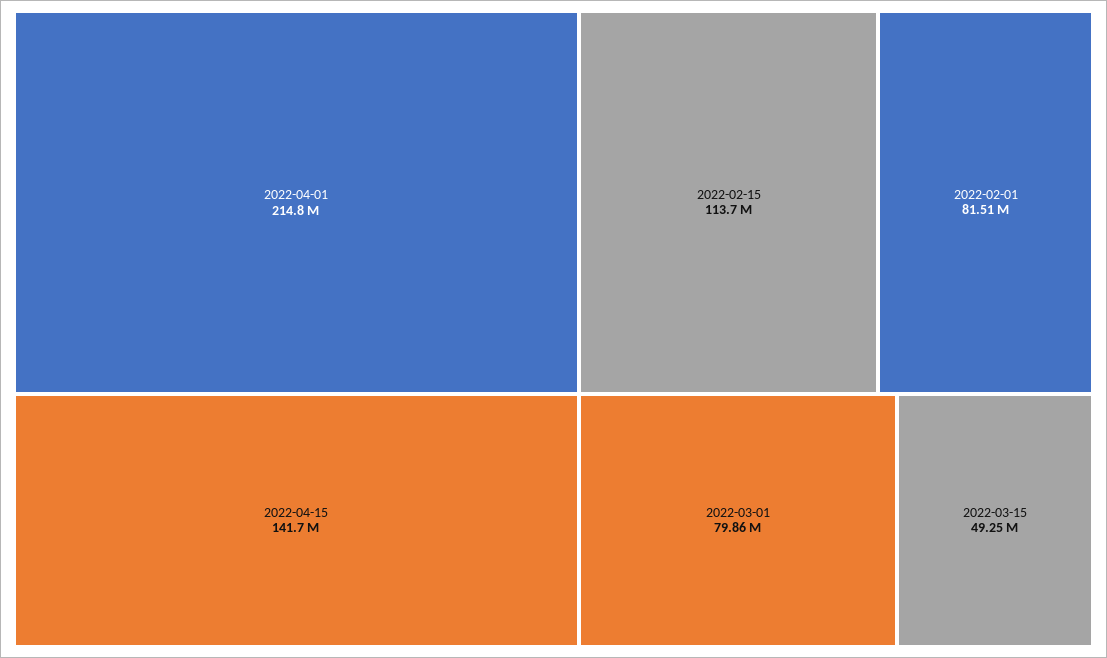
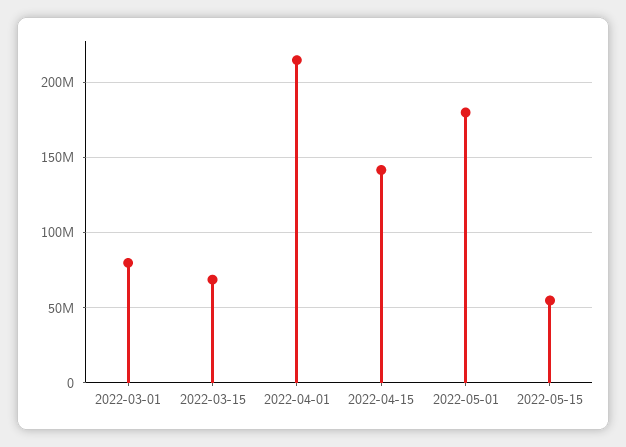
2022-02-15: 113700000 -> none
2022-02-01: 81510000 -> none
2022-03-15: 49250000 -> 70000000
2022-05-01: none -> 180000000
2022-05-15: none -> 55000000

